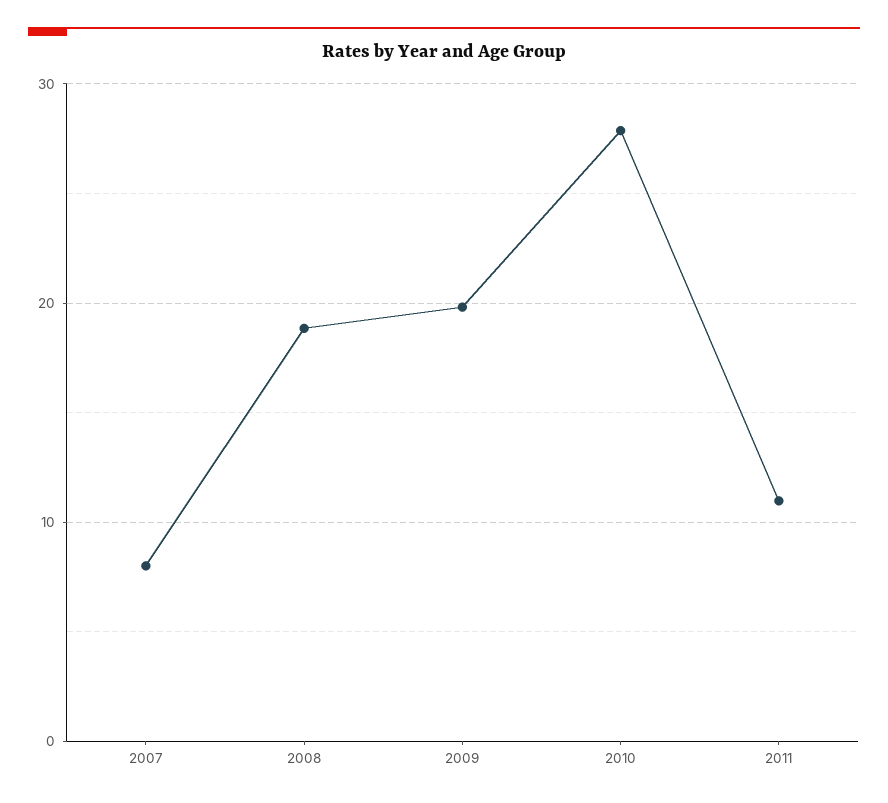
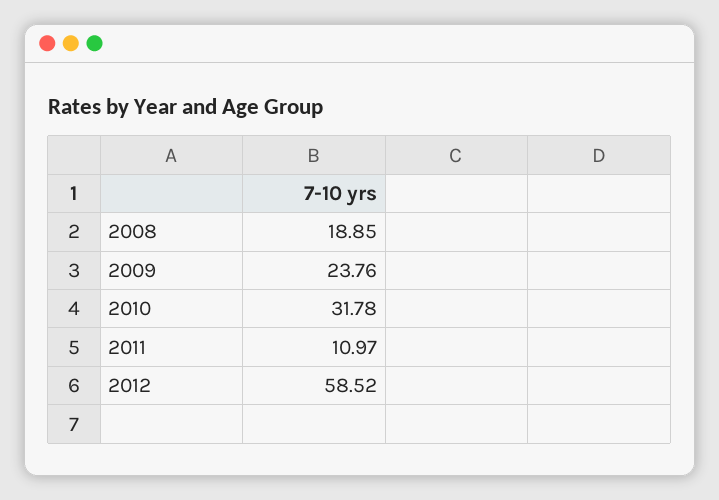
2007: 8 -> none
2009: 20 -> 23.76
2010: 28 -> 31.78
2012: none -> 58.52

